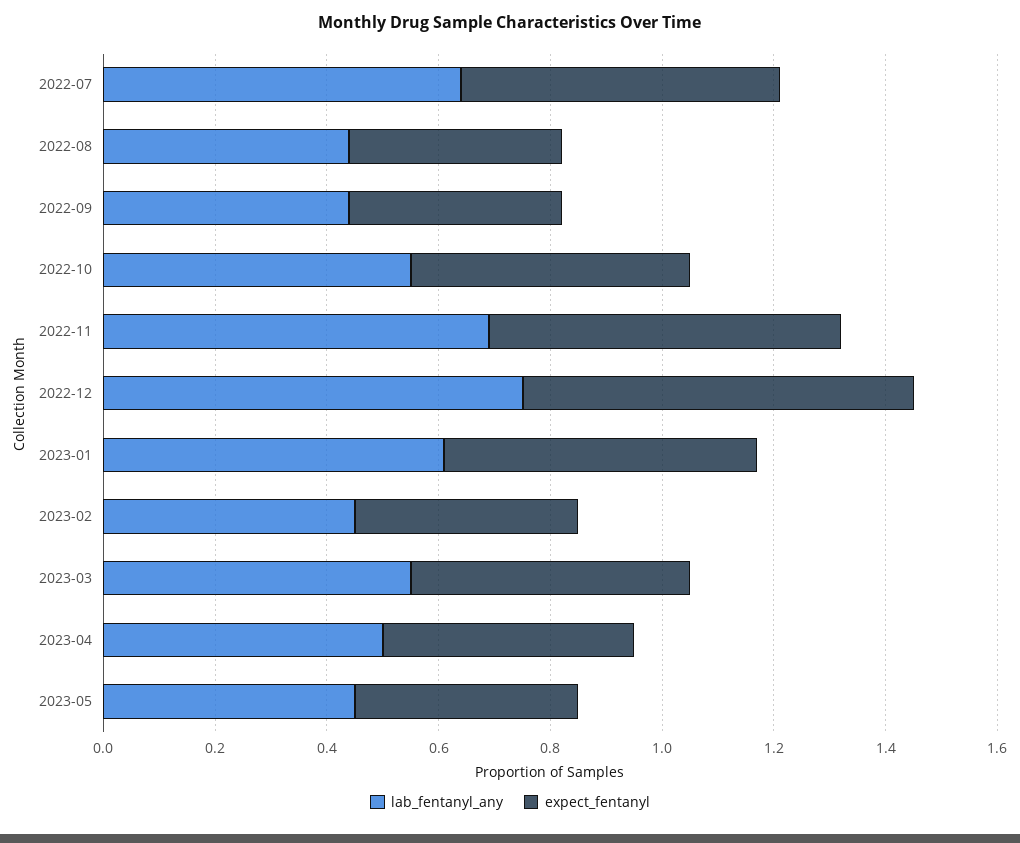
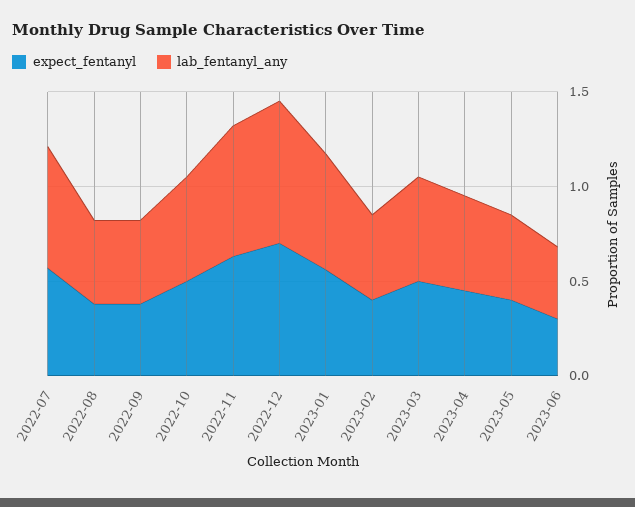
expect_fentanyl, 2023-06: none -> 0.3
lab_fentanyl_any, 2023-06: none -> 0.4

